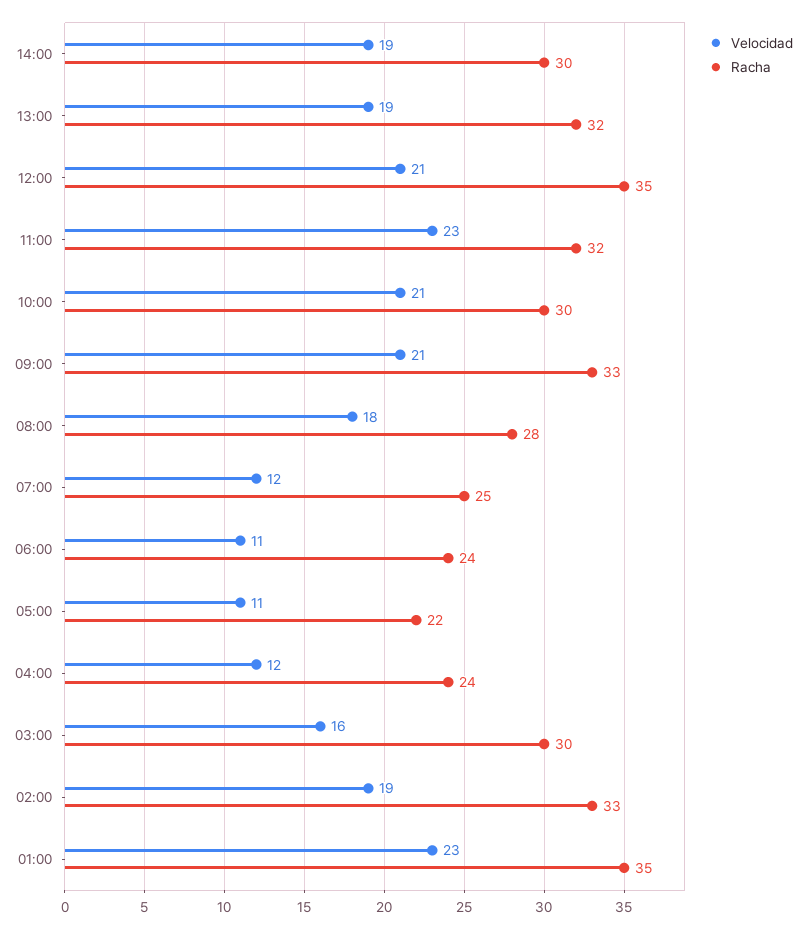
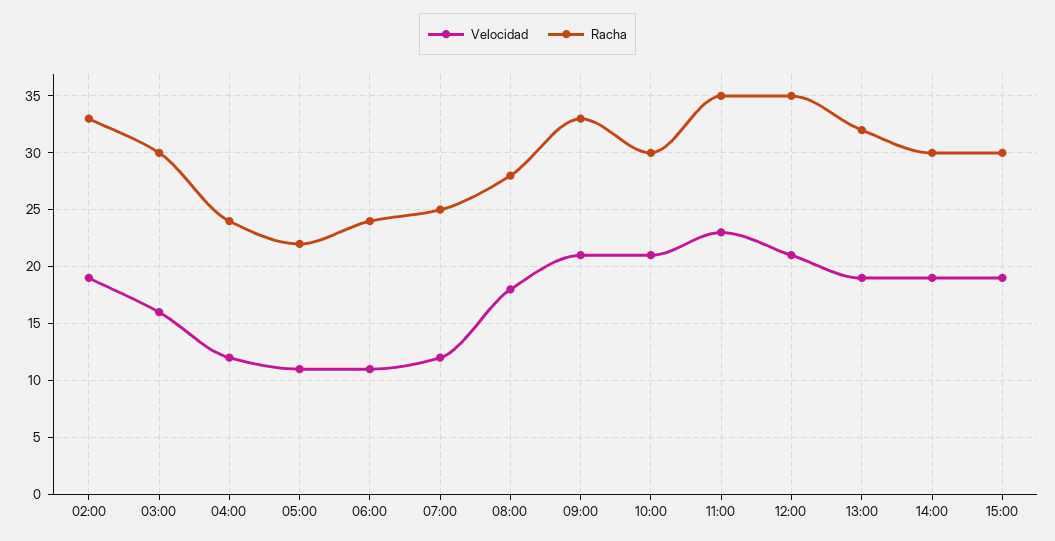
Racha, 11:00: 32 -> 35
Velocidad, 01:00: 23 -> none
Racha, 01:00: 35 -> none
Velocidad, 15:00: none -> 19
Racha, 15:00: none -> 30

